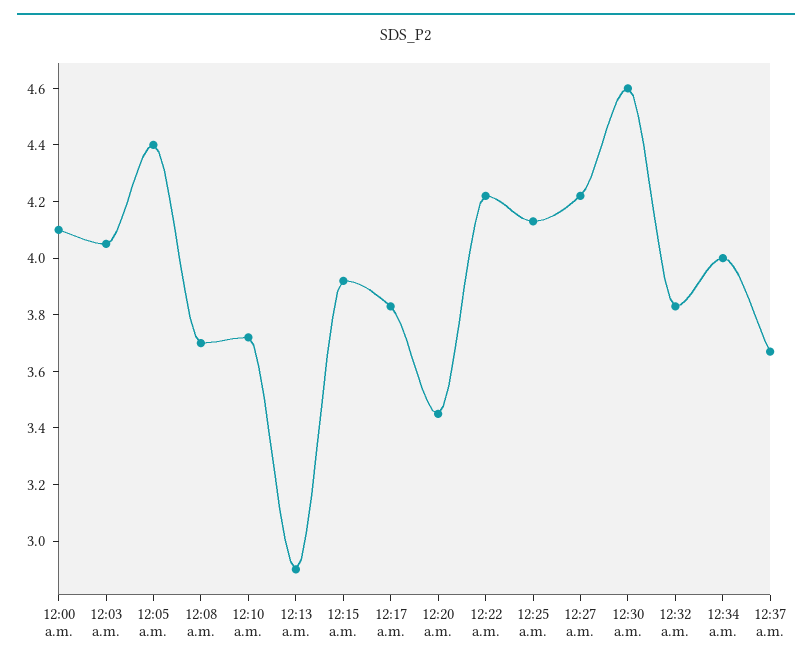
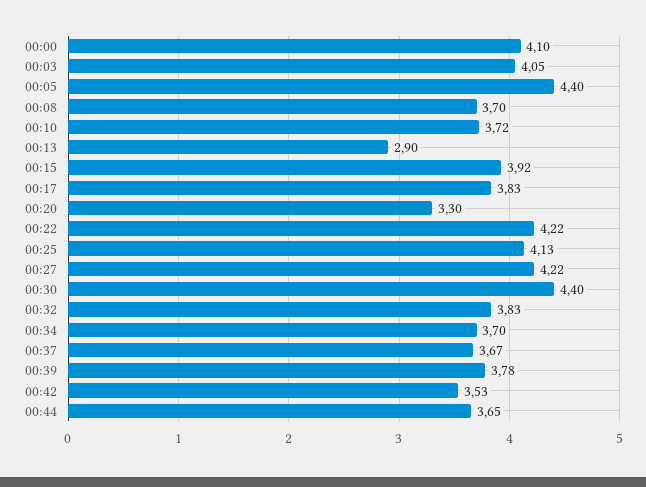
12:20 a.m.: 3.45 -> 3.3
12:30 a.m.: 4.6 -> 4.4
12:34 a.m.: 4 -> 3.7
00:39: none -> 3.78
00:42: none -> 3.53
00:44: none -> 3.65

